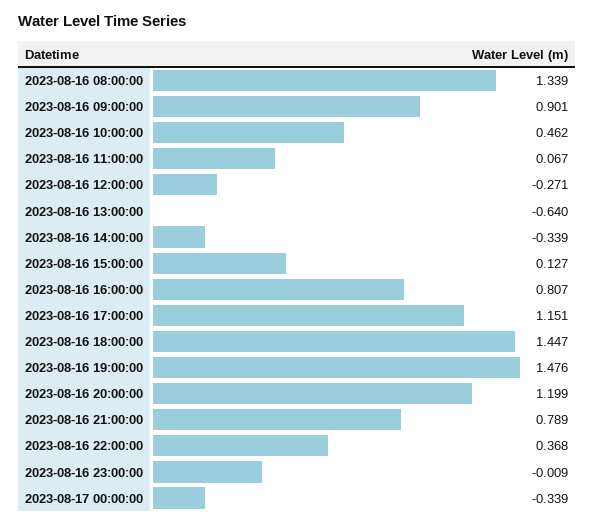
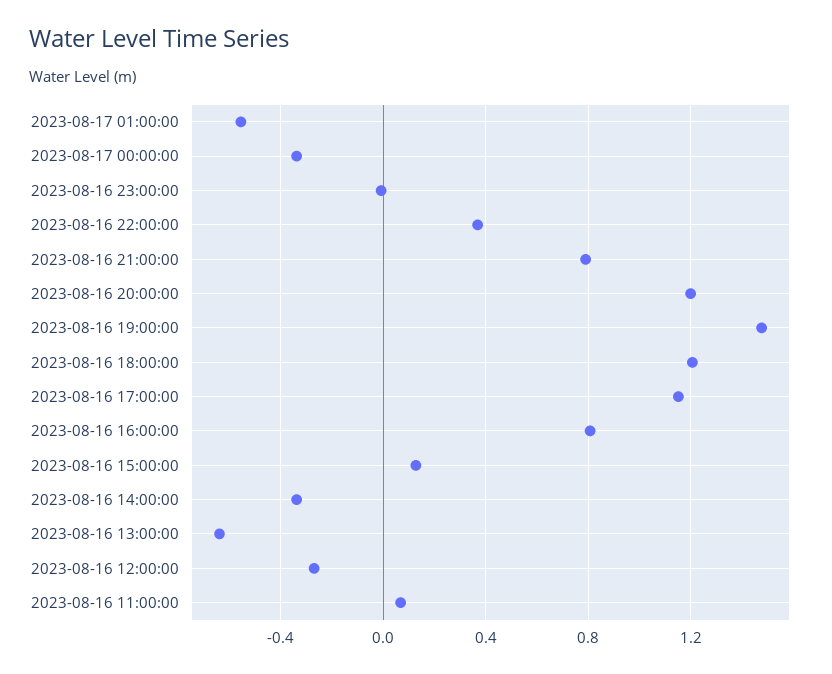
2023-08-16 08:00:00: 1.339 -> none
2023-08-16 09:00:00: 0.901 -> none
2023-08-16 10:00:00: 0.462 -> none
2023-08-16 18:00:00: 1.447 -> 1.2
2023-08-17 01:00:00: none -> -0.55

